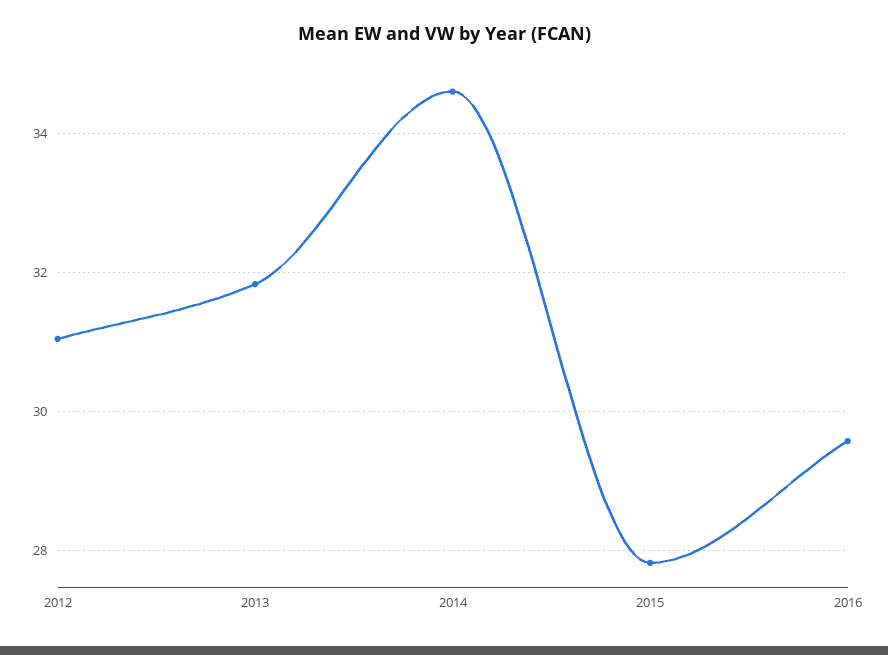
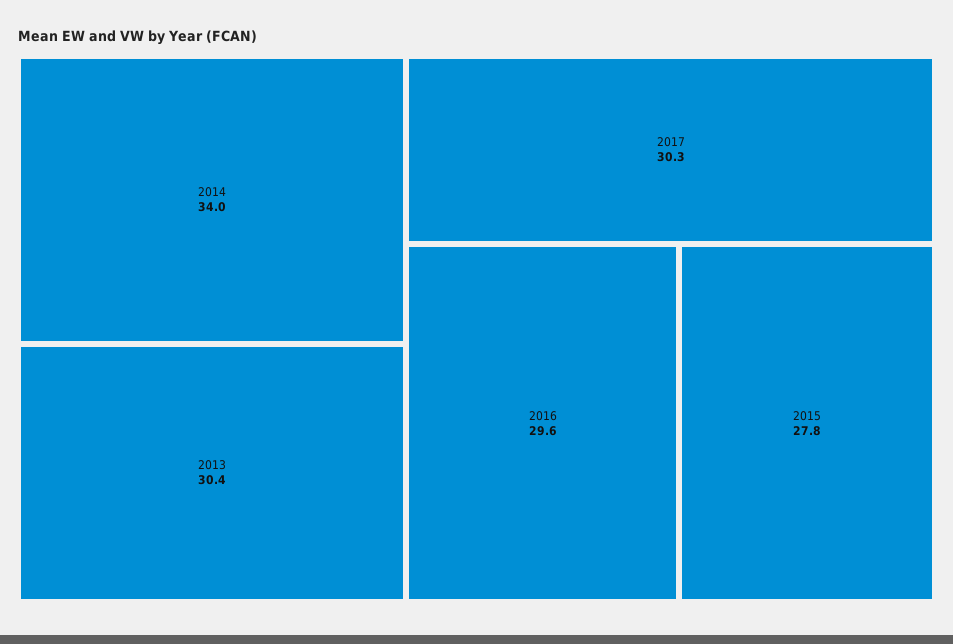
2012: 31 -> none
2013: 31.8 -> 30.4
2014: 34.6 -> 34
2017: none -> 30.3

